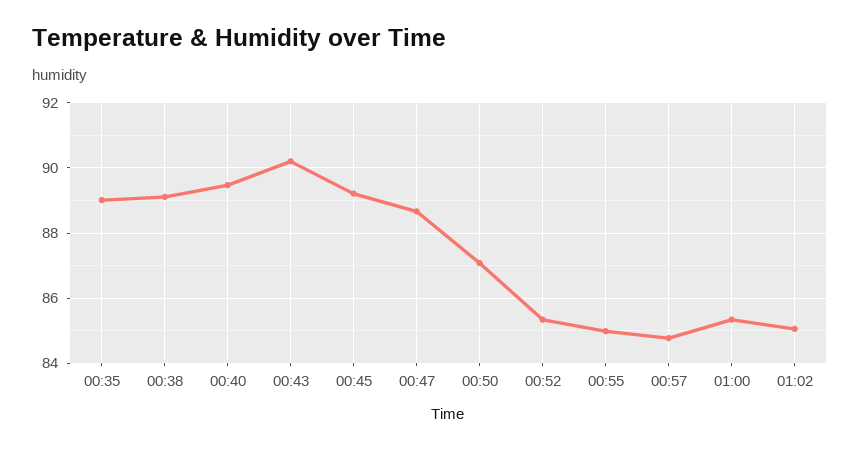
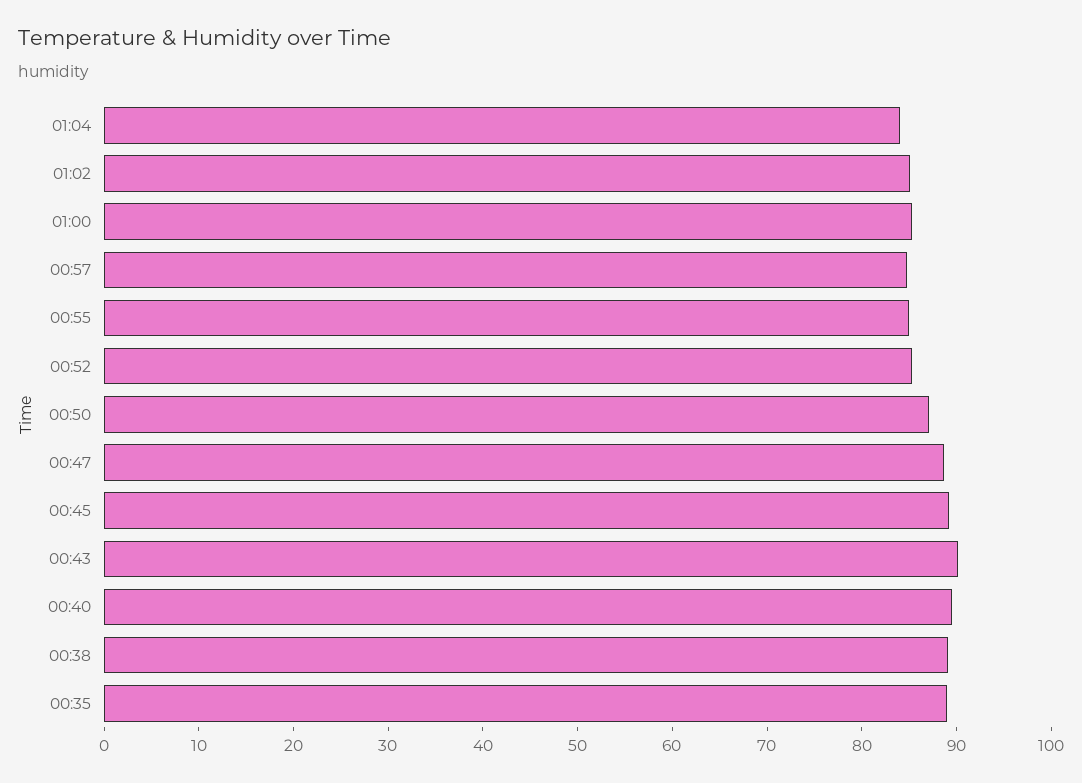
01:04: none -> 84

